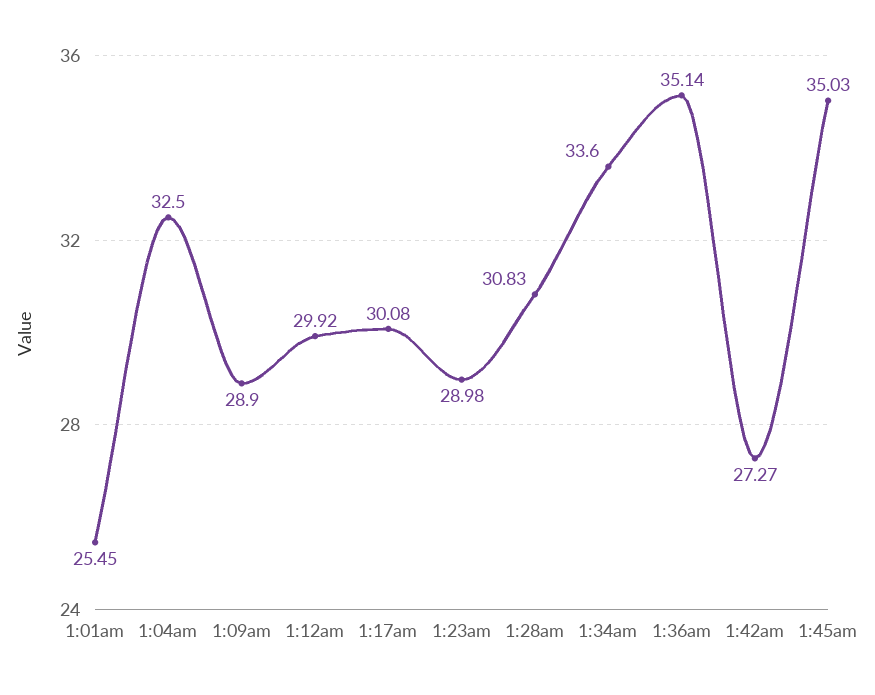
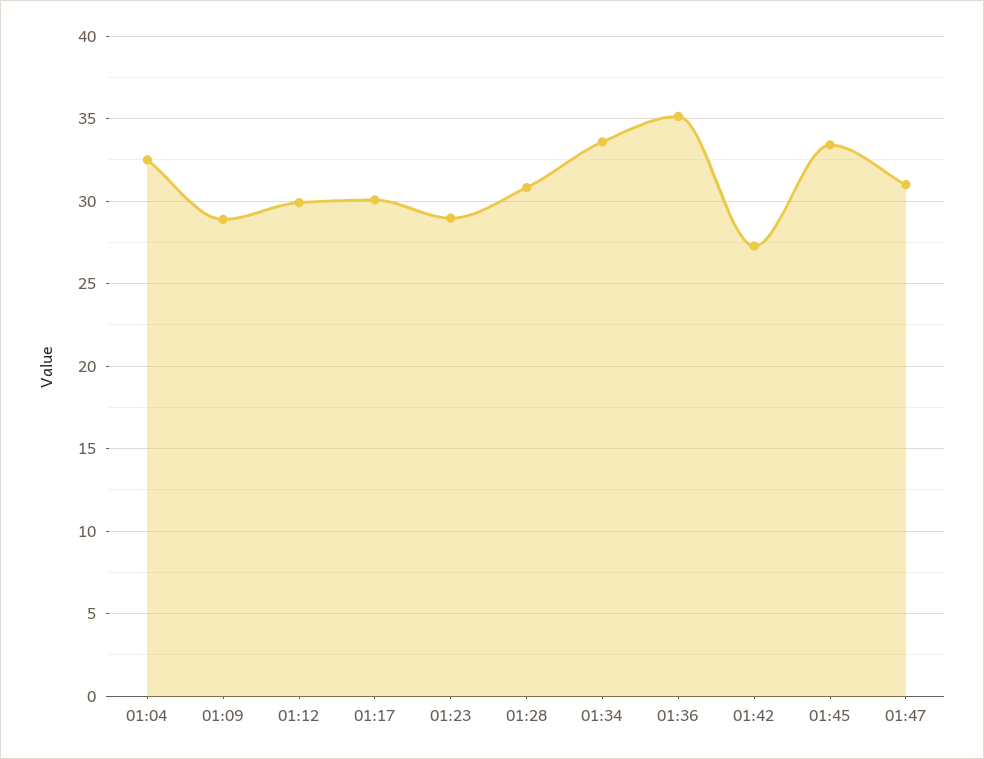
1:01am: 25.45 -> none
1:45am: 35.03 -> 33.5
01:47: none -> 31

